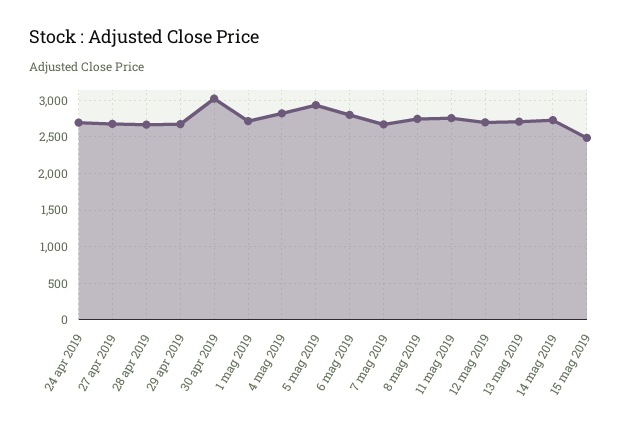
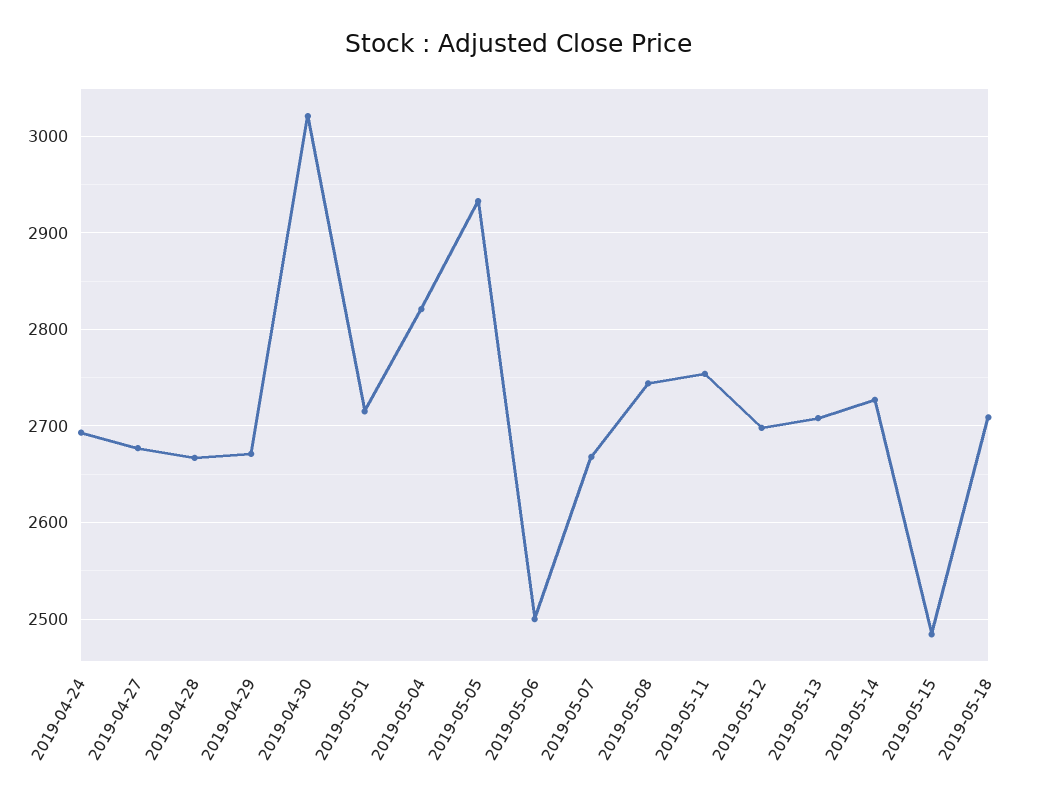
6 mag 2019: 2800 -> 2500
2019-05-18: none -> 2710

